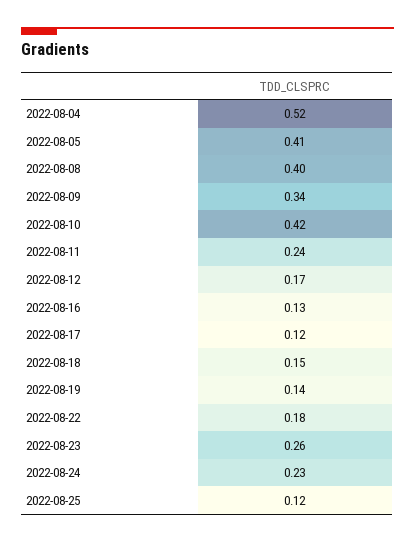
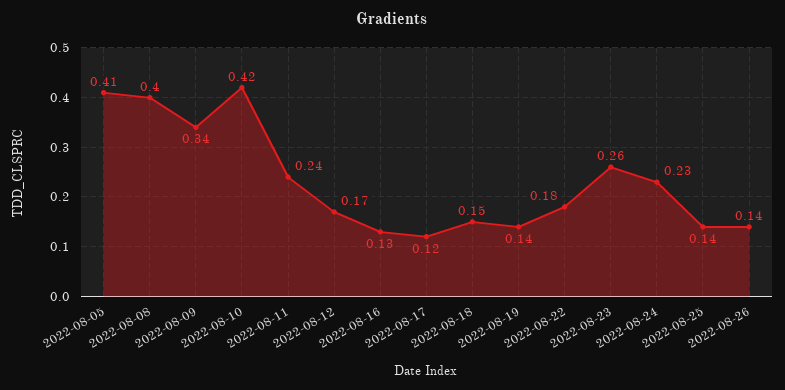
2022-08-04: 0.52 -> none
2022-08-25: 0.12 -> 0.14
2022-08-26: none -> 0.14

